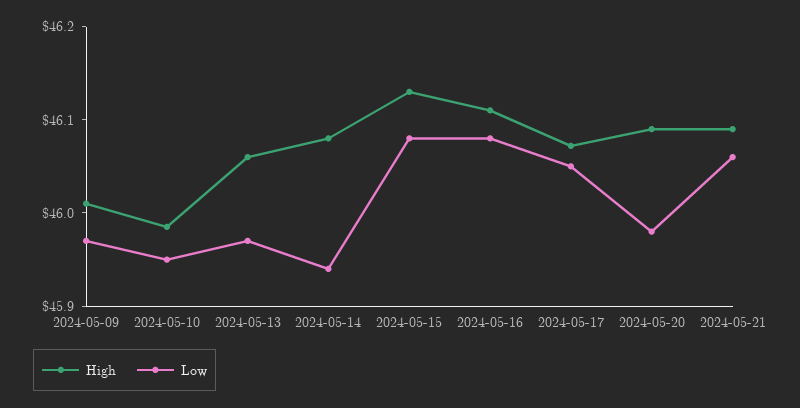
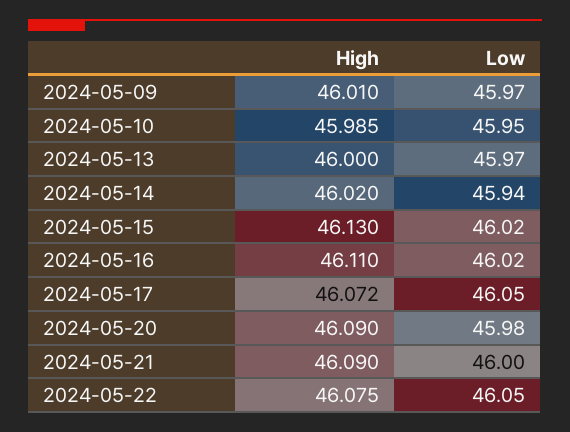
High, 2024-05-13: 46.06 -> 46
High, 2024-05-14: 46.08 -> 46.02
Low, 2024-05-15: 46.08 -> 46.02
Low, 2024-05-16: 46.08 -> 46.02
Low, 2024-05-21: 46.06 -> 46
High, 2024-05-22: none -> 46.075
Low, 2024-05-22: none -> 46.05

